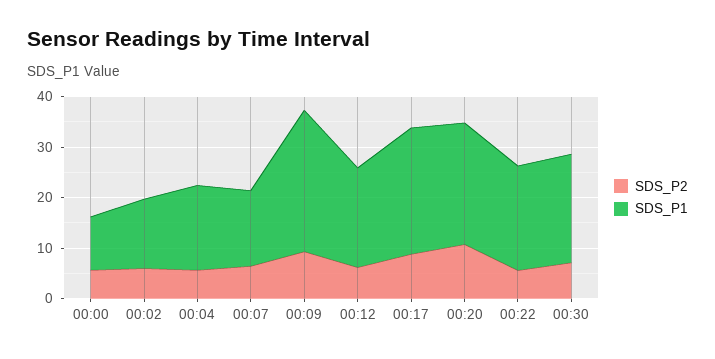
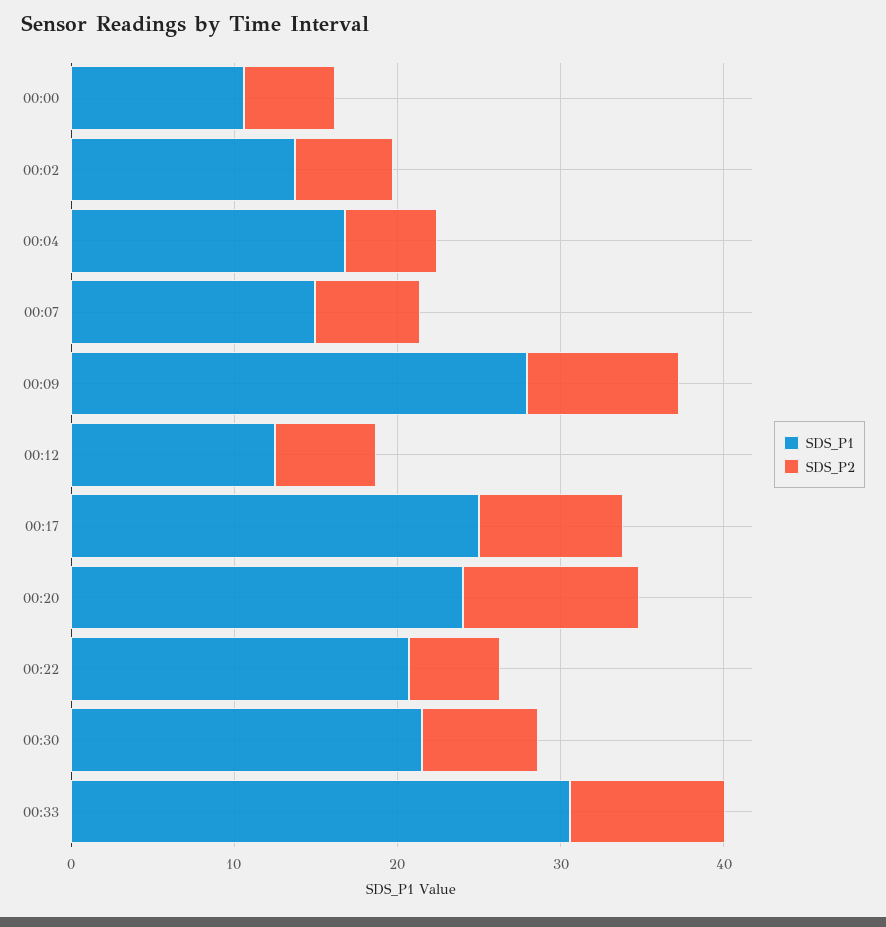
SDS_P1, 00:12: 20 -> 12
SDS_P1, 00:33: none -> 30
SDS_P2, 00:33: none -> 10

